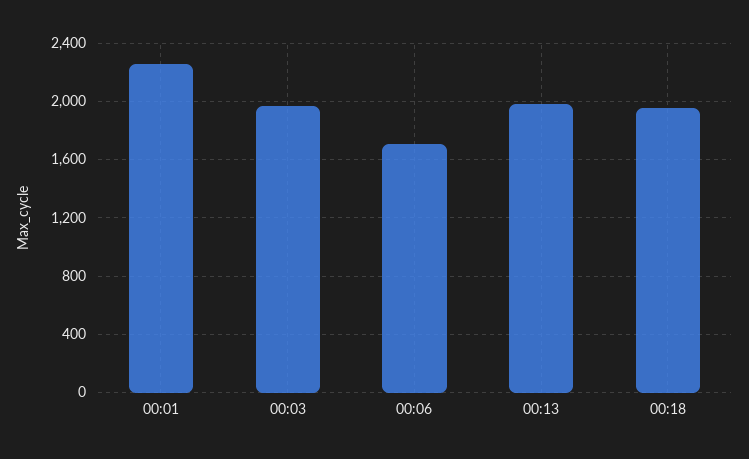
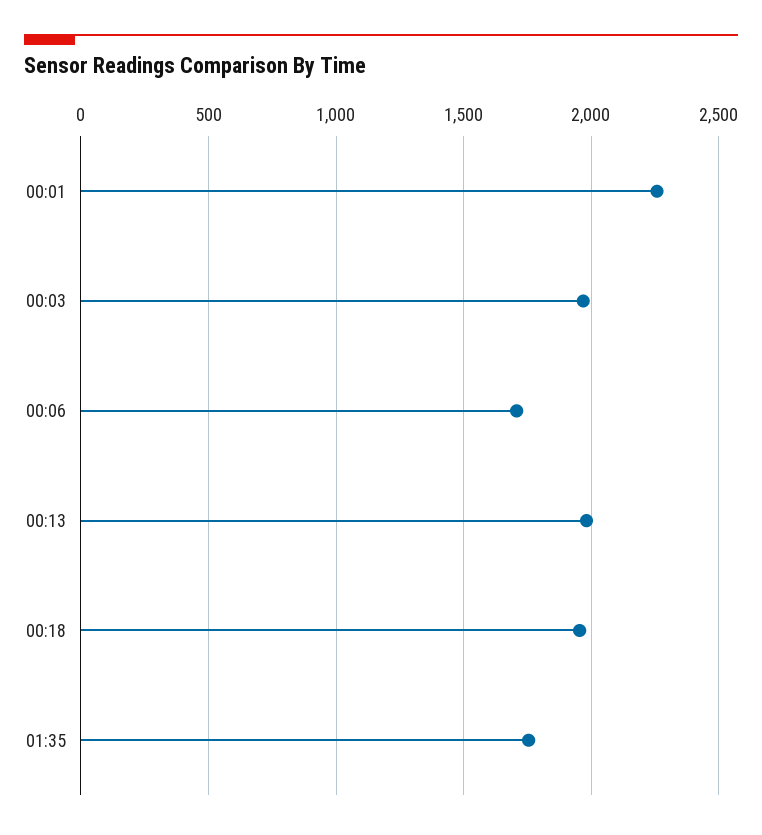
01:35: none -> 1750

